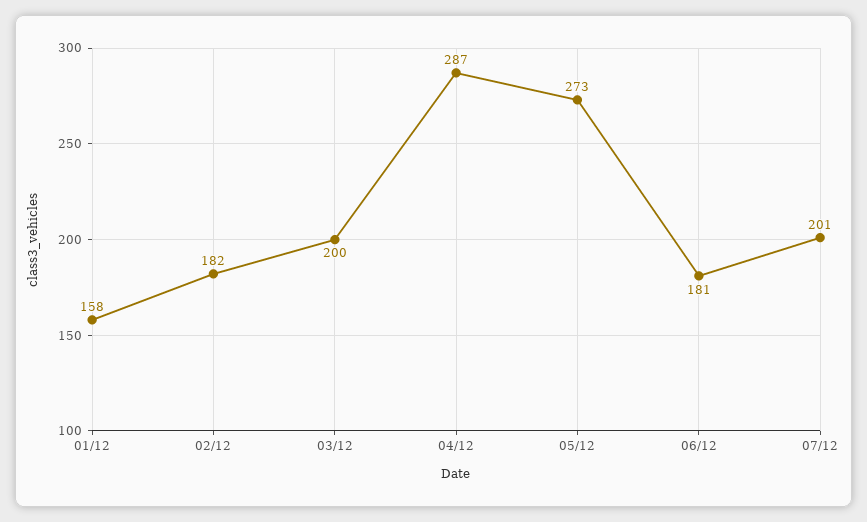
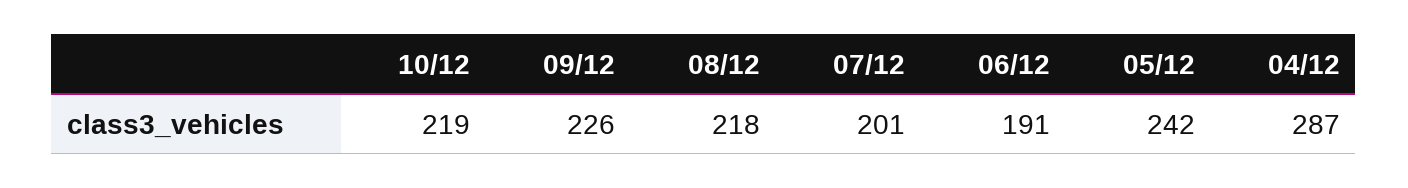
01/12: 158 -> none
02/12: 182 -> none
03/12: 200 -> none
05/12: 273 -> 242
06/12: 181 -> 191
10/12: none -> 219
09/12: none -> 226
08/12: none -> 218

